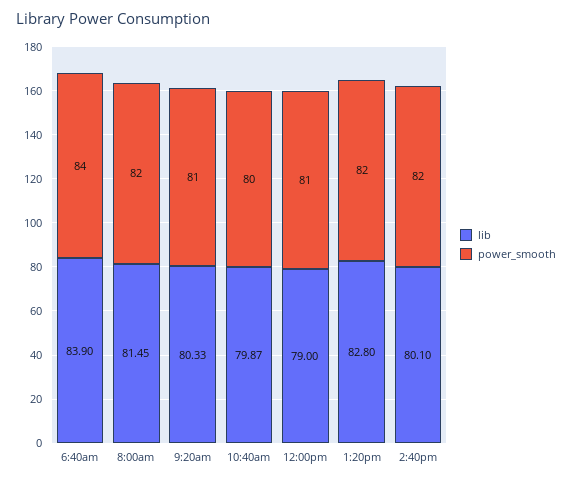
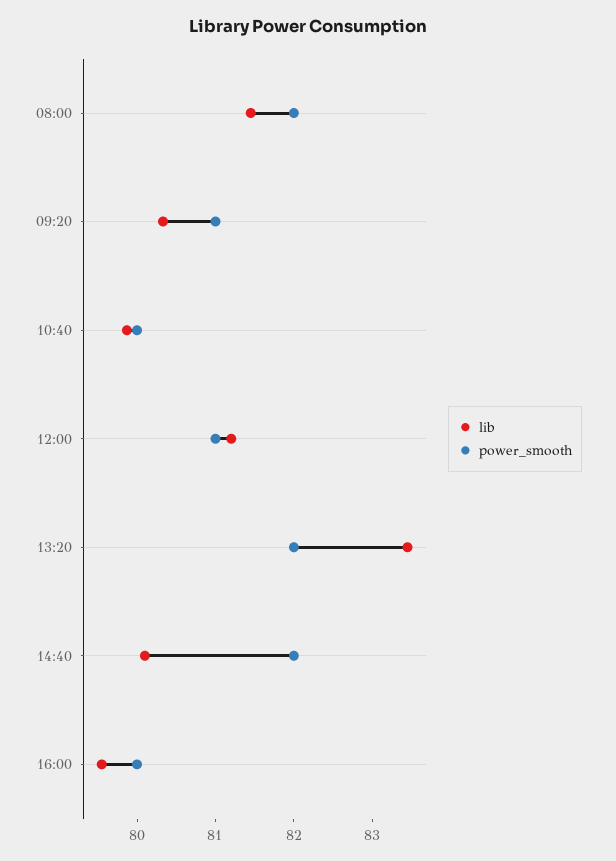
lib, 6:40am: 83.9 -> none
power_smooth, 6:40am: 84 -> none
lib, 12:00pm: 79 -> 81.2
lib, 1:20pm: 82.8 -> 83.4
lib, 16:00: none -> 79.6
power_smooth, 16:00: none -> 80

